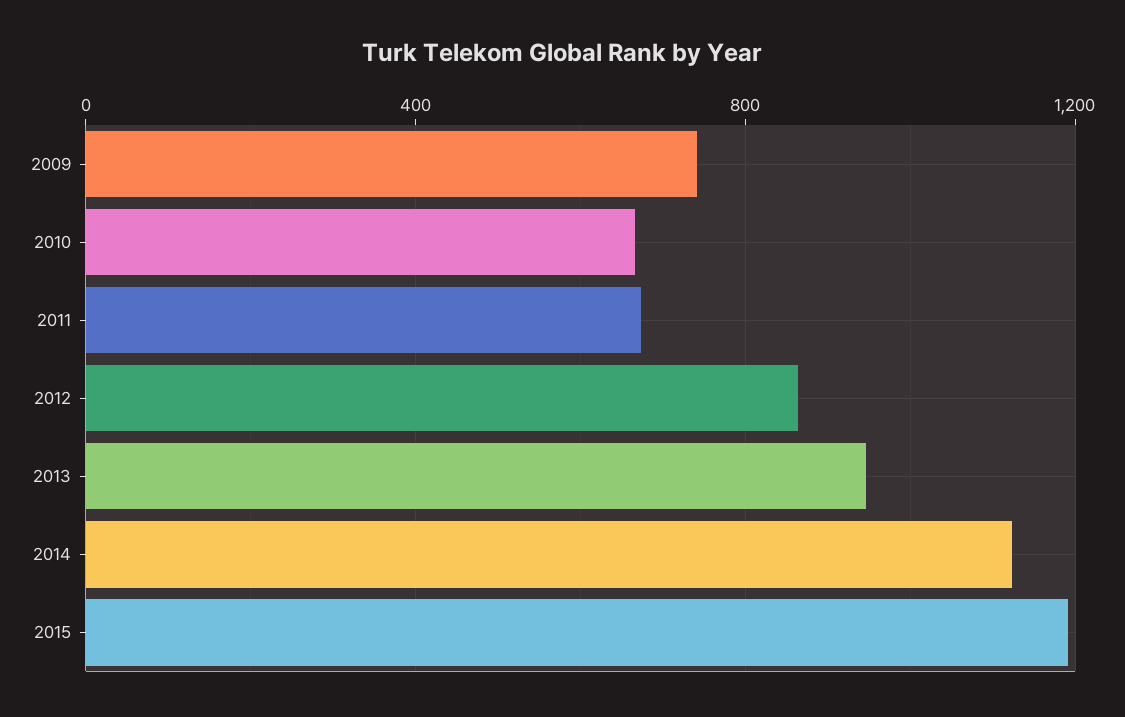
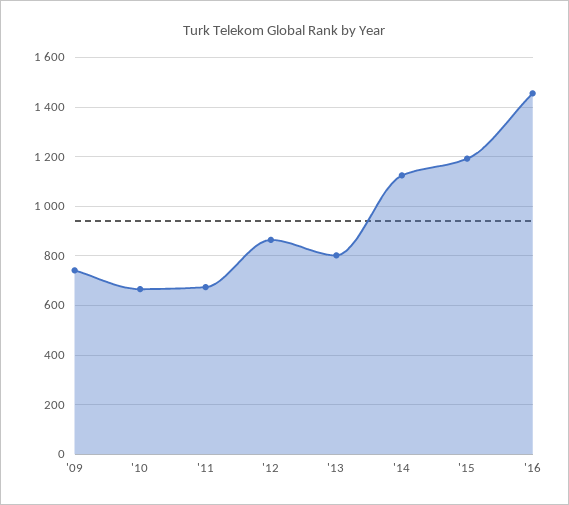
2013: 950 -> 800
'16: none -> 1450

